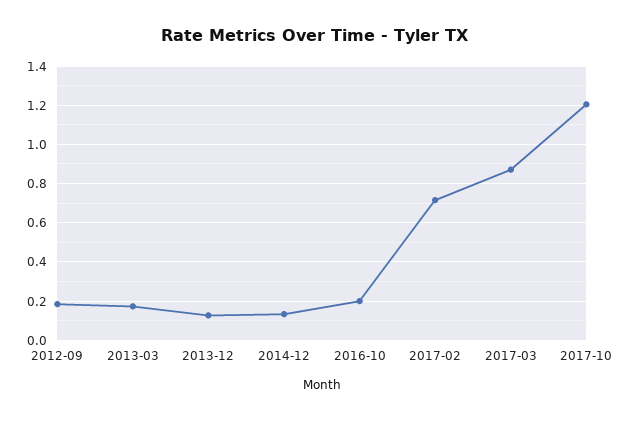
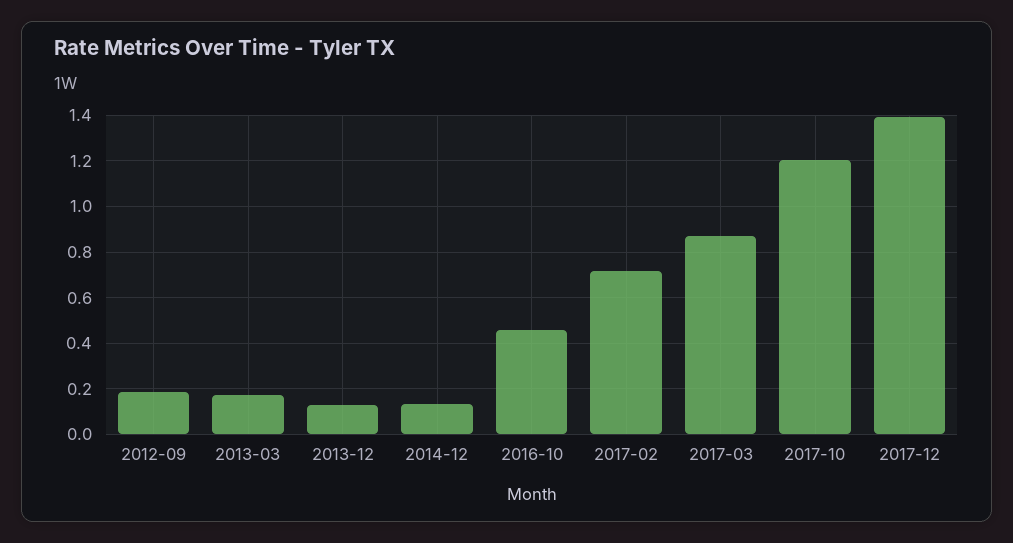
2016-10: 0.2 -> 0.45
2017-12: none -> 1.4

